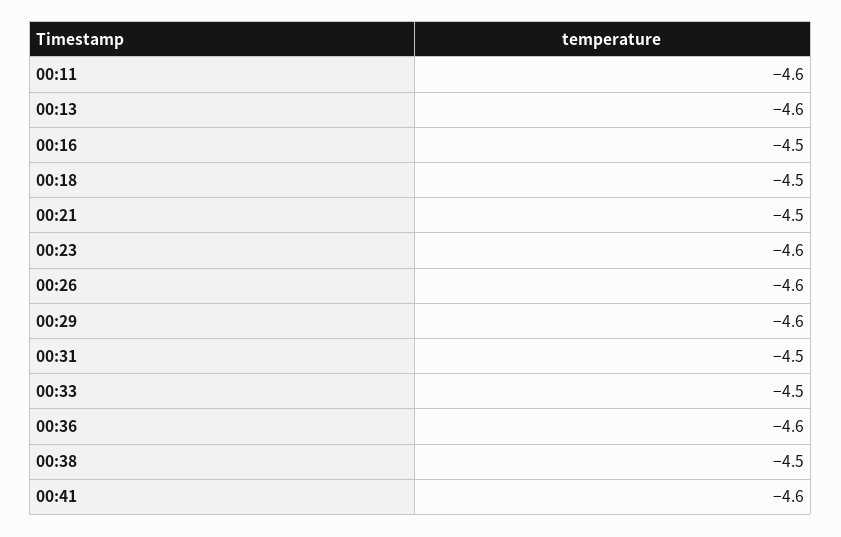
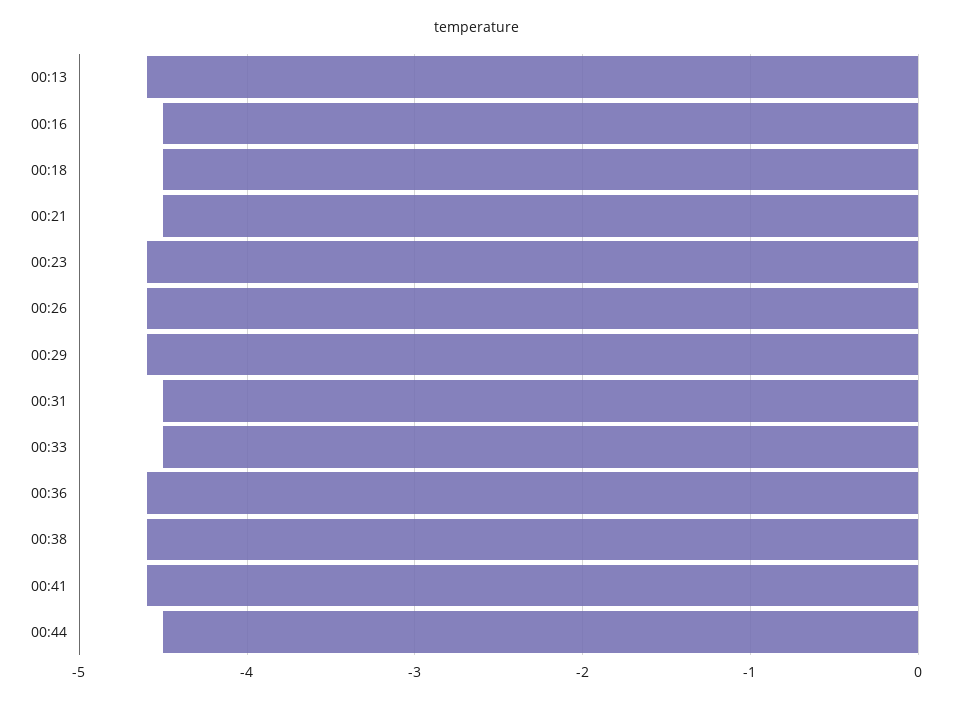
00:11: -4.6 -> none
00:38: -4.5 -> -4.6
00:44: none -> -4.5

